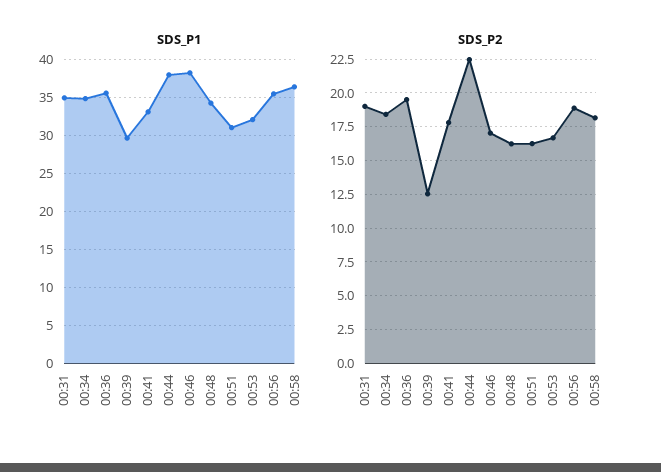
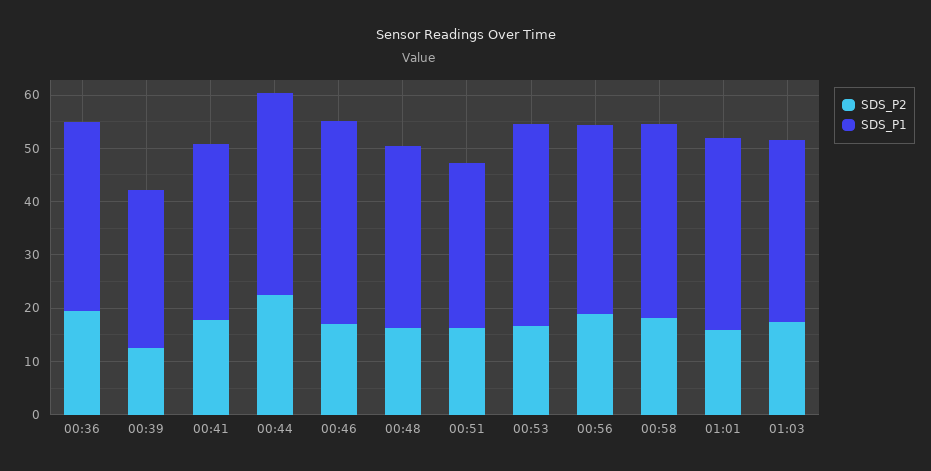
SDS_P1, 00:31: 35 -> none
SDS_P1, 00:34: 35 -> none
SDS_P1, 00:53: 32 -> 38
SDS_P2, 00:31: 19 -> none
SDS_P2, 00:34: 18.5 -> none
SDS_P2, 01:01: none -> 16
SDS_P1, 01:01: none -> 36
SDS_P2, 01:03: none -> 18
SDS_P1, 01:03: none -> 34

